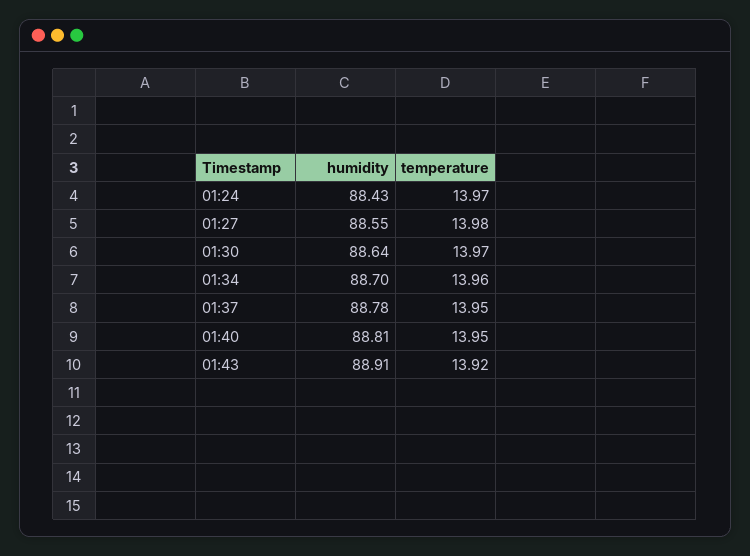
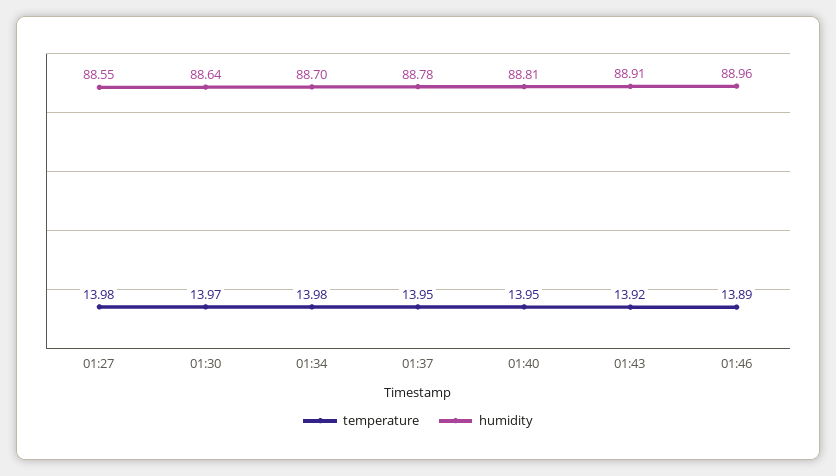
humidity, 01:24: 88.43 -> none
temperature, 01:24: 13.97 -> none
temperature, 01:34: 13.96 -> 13.98
temperature, 01:46: none -> 13.89
humidity, 01:46: none -> 88.96

